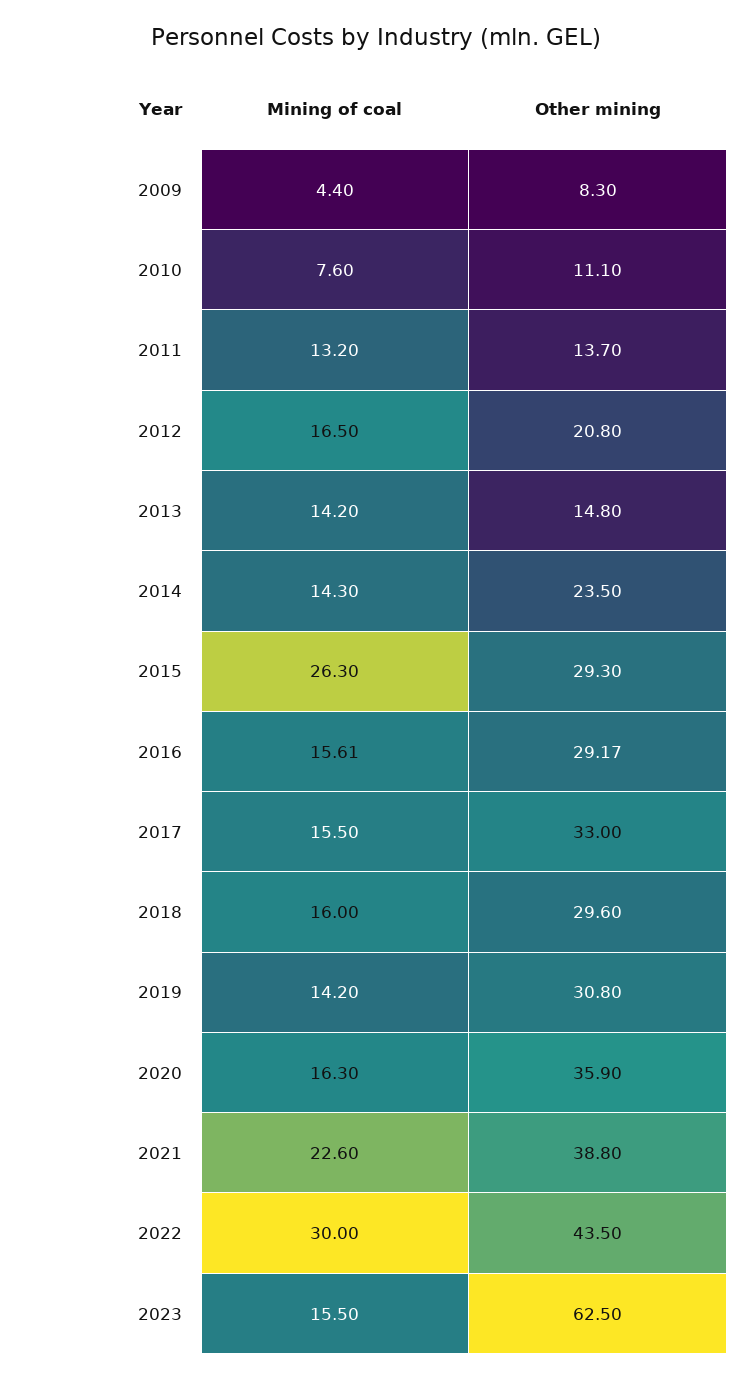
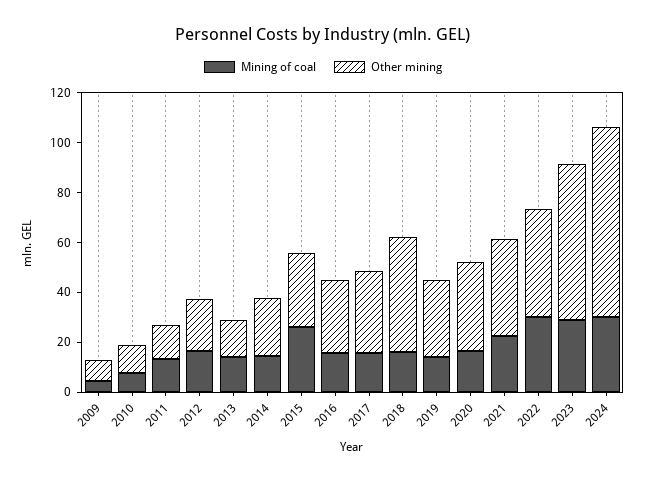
Other mining, 2018: 29.6 -> 45
Mining of coal, 2023: 15.5 -> 30
Mining of coal, 2024: none -> 30
Other mining, 2024: none -> 75

